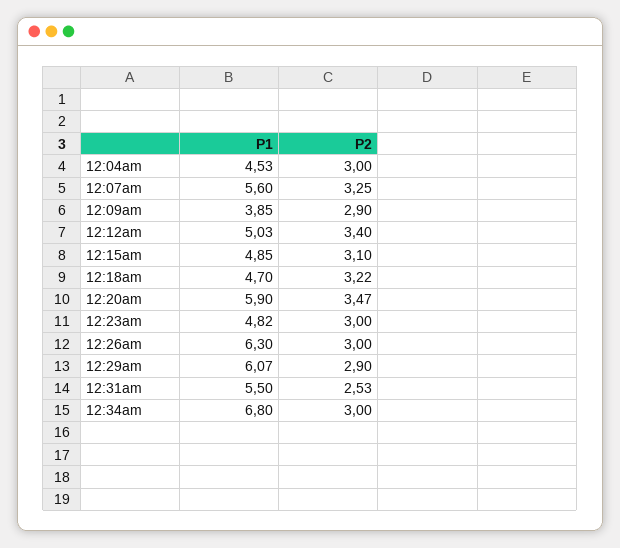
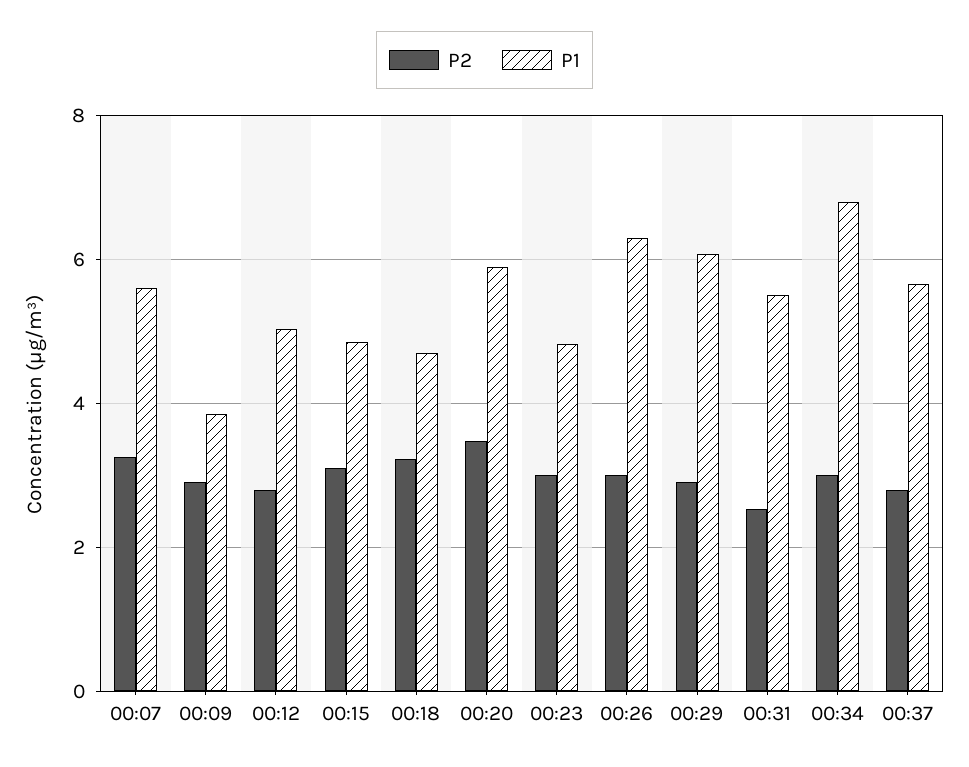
P1, 12:04am: 4.53 -> none
P2, 12:04am: 3 -> none
P2, 12:12am: 3.4 -> 2.8
P2, 00:37: none -> 2.8
P1, 00:37: none -> 5.6

